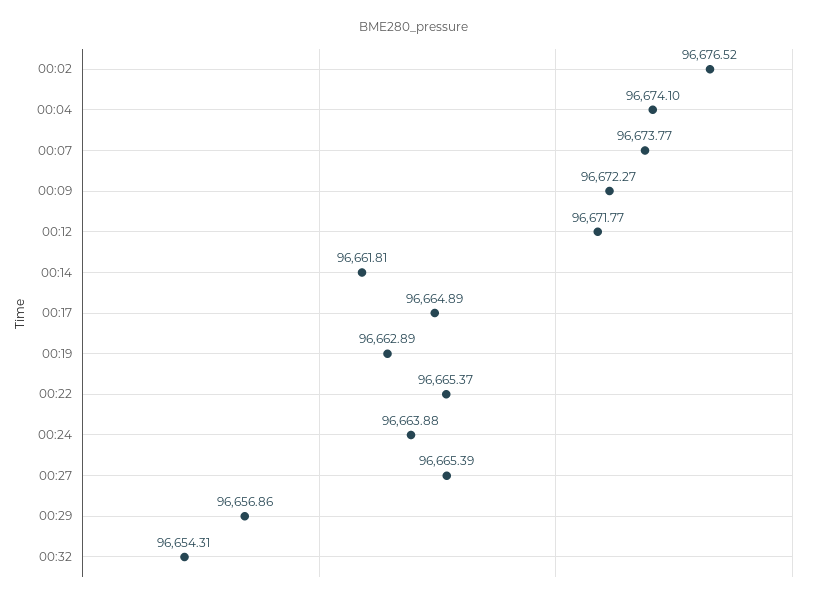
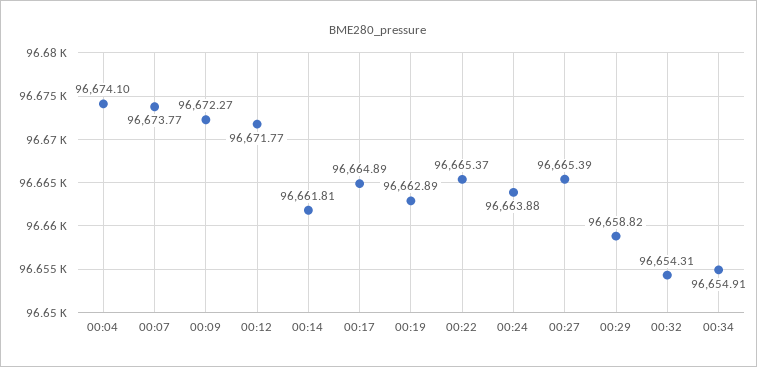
00:02: 96676.52 -> none
00:29: 96656.86 -> 96658.82
00:34: none -> 96654.91

